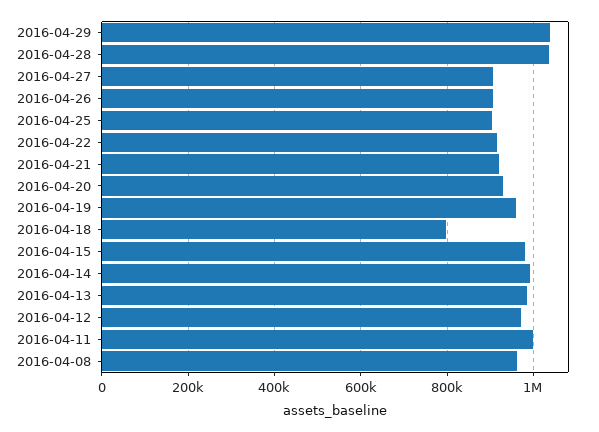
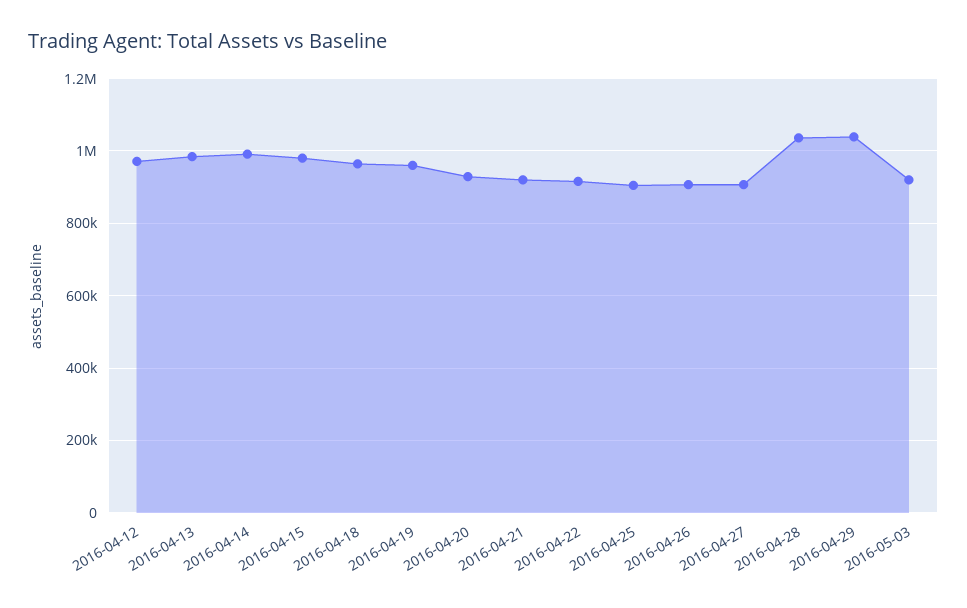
2016-04-18: 800000 -> 960000
2016-04-11: 1000000 -> none
2016-04-08: 960000 -> none
2016-05-03: none -> 920000

